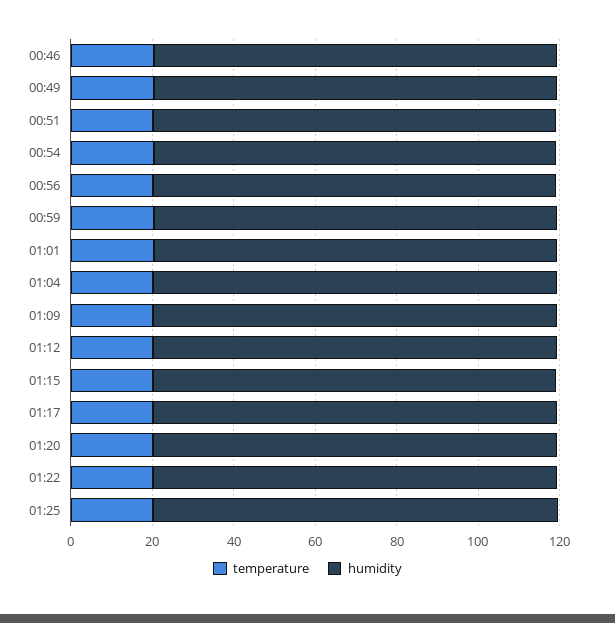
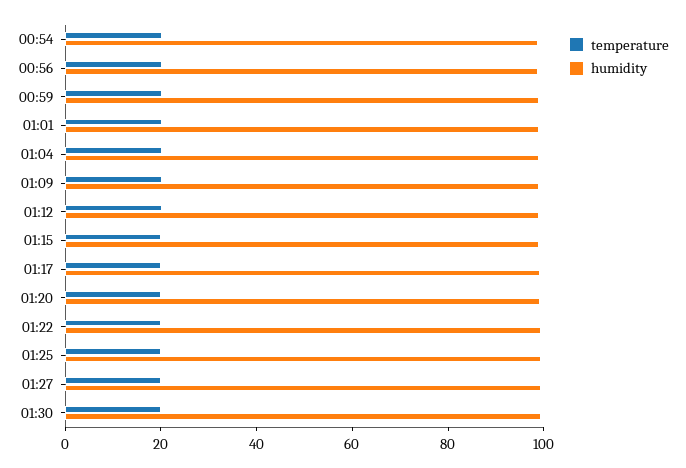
temperature, 00:46: 20 -> none
humidity, 00:46: 100 -> none
temperature, 00:49: 20 -> none
humidity, 00:49: 100 -> none
temperature, 00:51: 20 -> none
humidity, 00:51: 100 -> none
temperature, 01:27: none -> 20
humidity, 01:27: none -> 100
temperature, 01:30: none -> 20
humidity, 01:30: none -> 100

